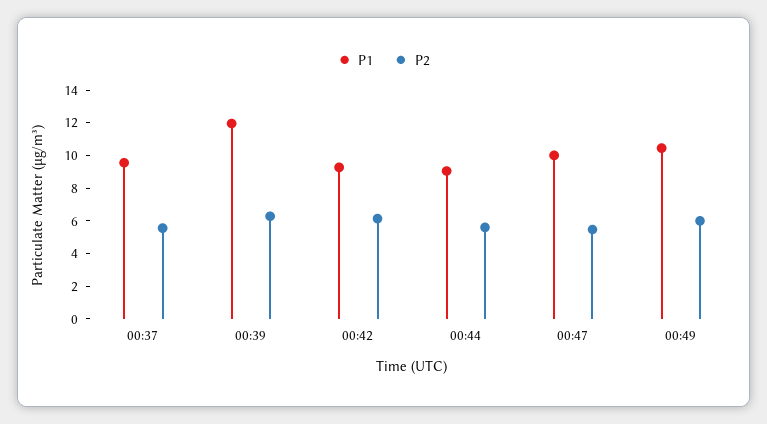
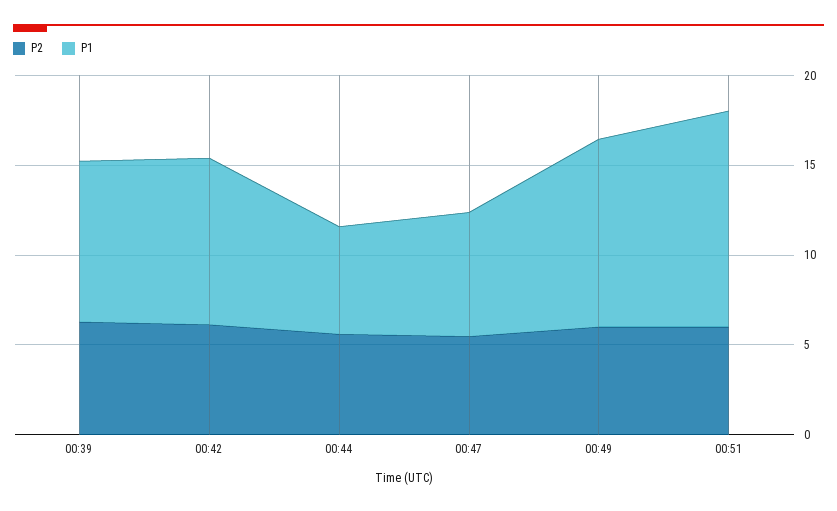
P1, 00:37: 9.5 -> none
P2, 00:37: 5.5 -> none
P1, 00:39: 12 -> 9
P1, 00:44: 9 -> 6
P1, 00:47: 10 -> 7
P2, 00:51: none -> 6
P1, 00:51: none -> 12

